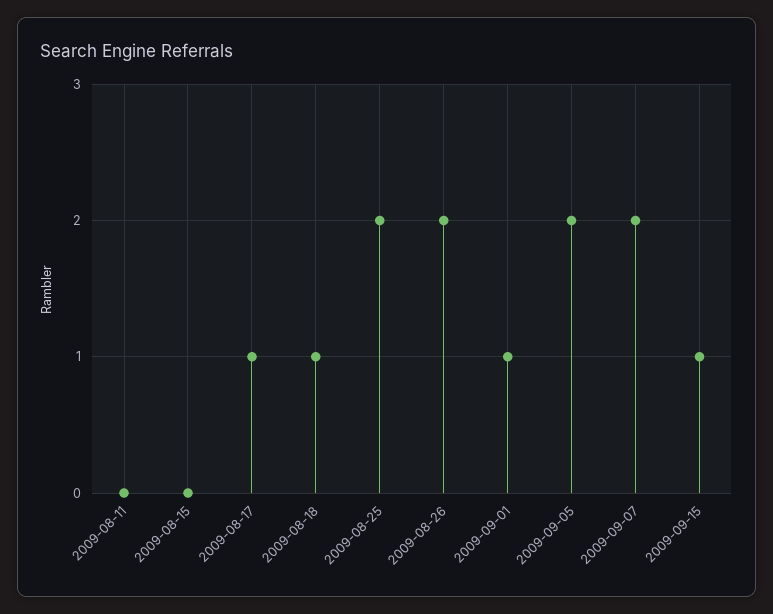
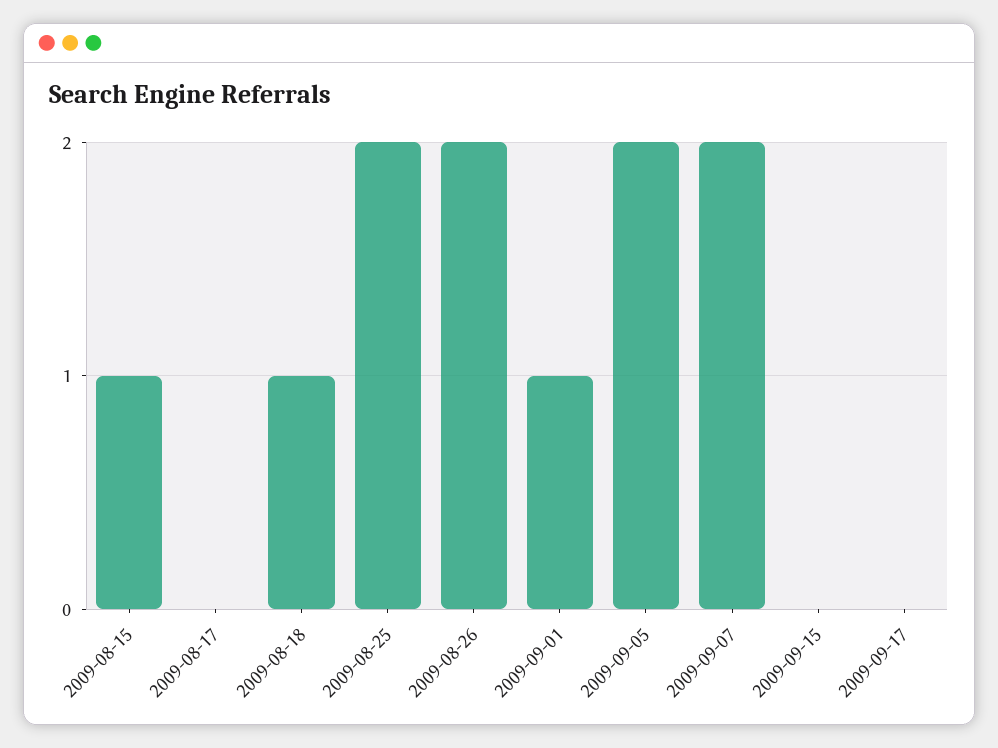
2009-08-11: 0 -> none
2009-08-15: 0 -> 1
2009-08-17: 1 -> 0
2009-09-15: 1 -> 0
2009-09-17: none -> 0

